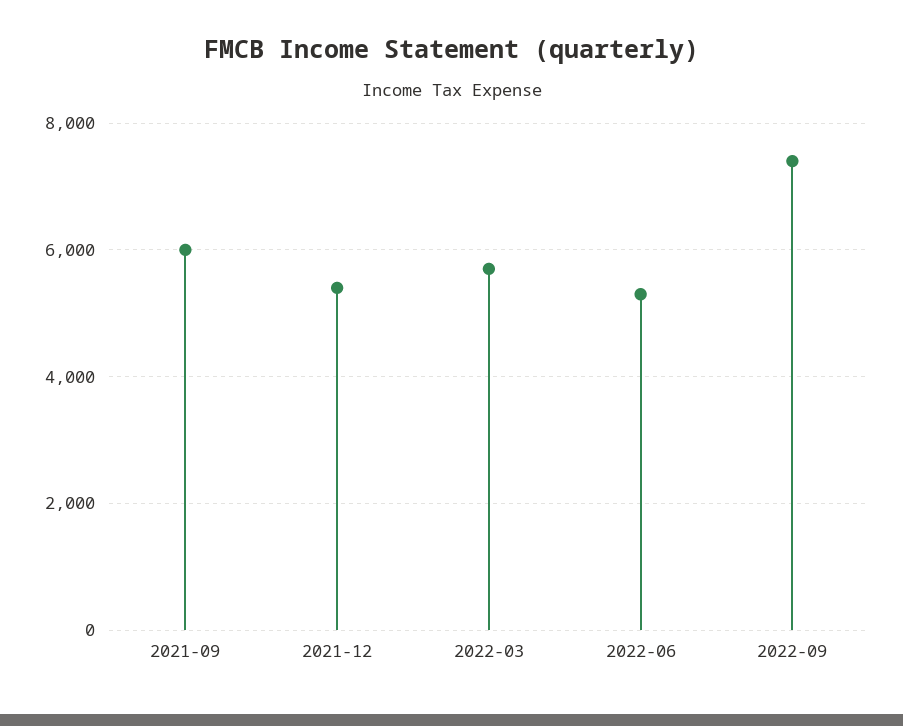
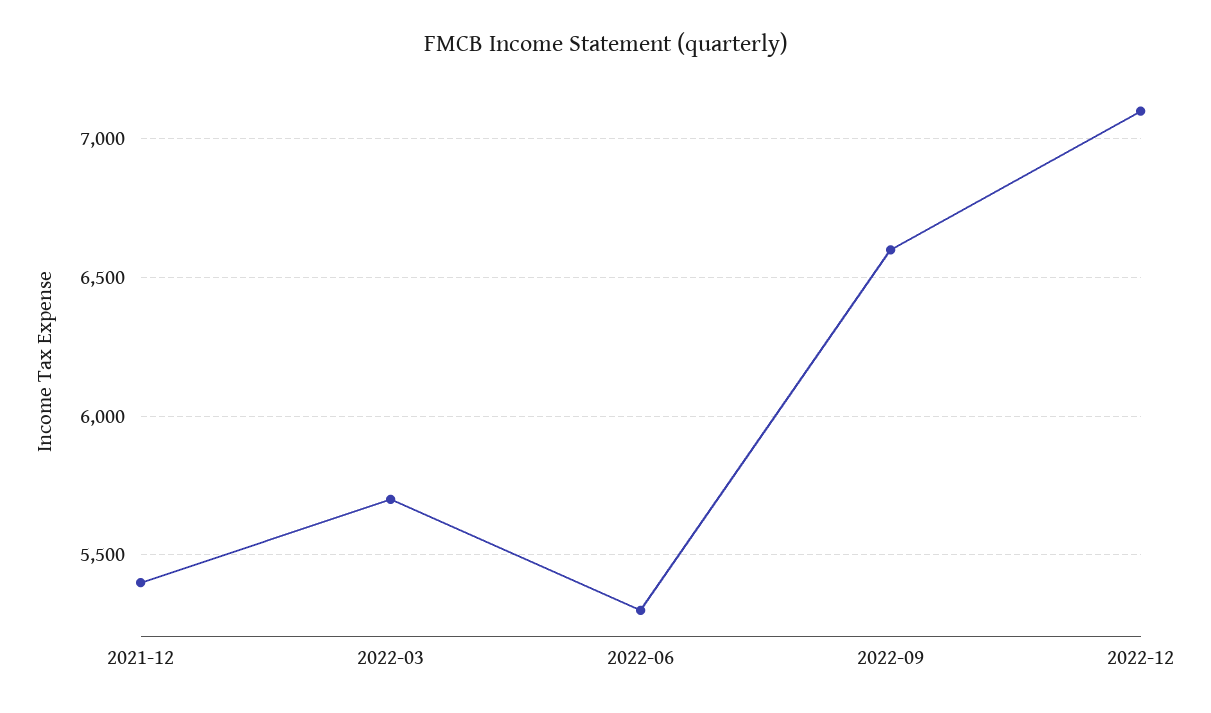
2021-09: 6000 -> none
2022-09: 7400 -> 6600
2022-12: none -> 7100

